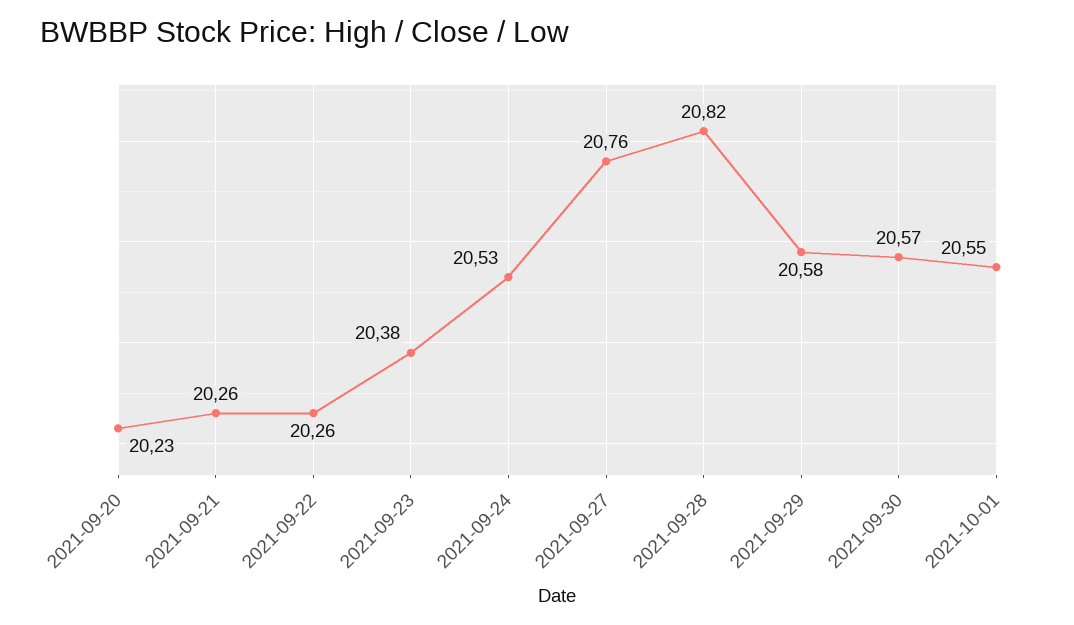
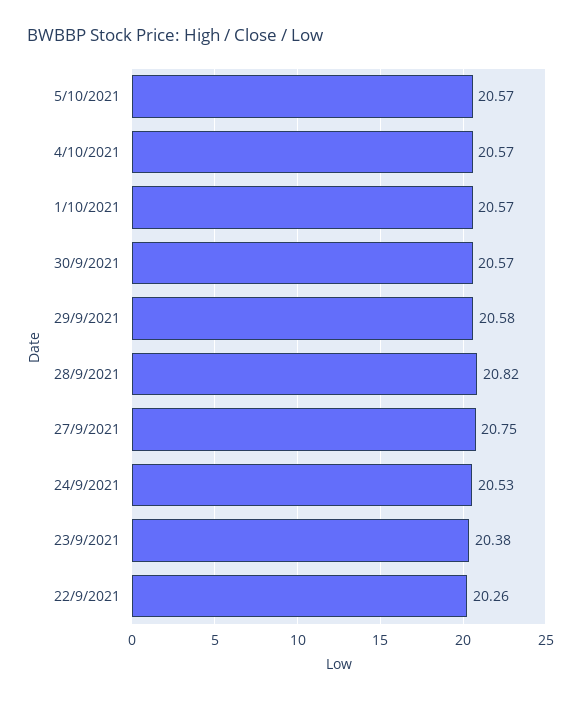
2021-09-20: 20.23 -> none
2021-09-21: 20.26 -> none
2021-09-27: 20.76 -> 20.75
2021-10-01: 20.55 -> 20.57
5/10/2021: none -> 20.57
4/10/2021: none -> 20.57

